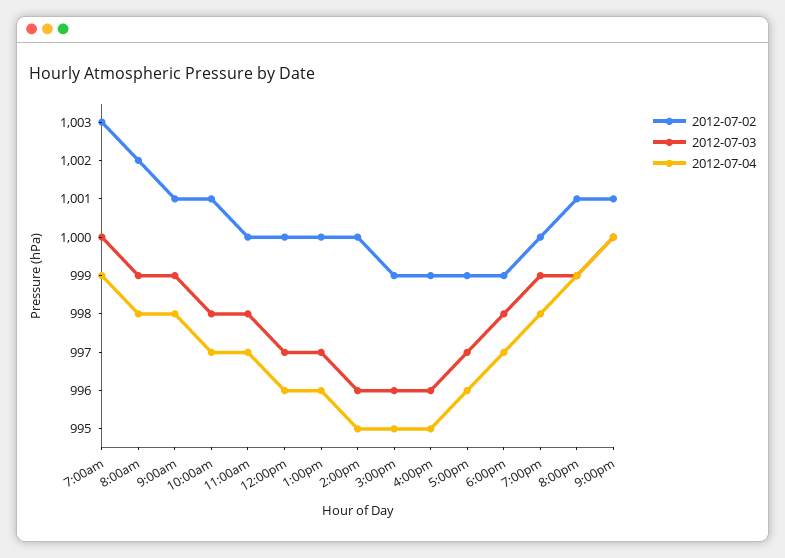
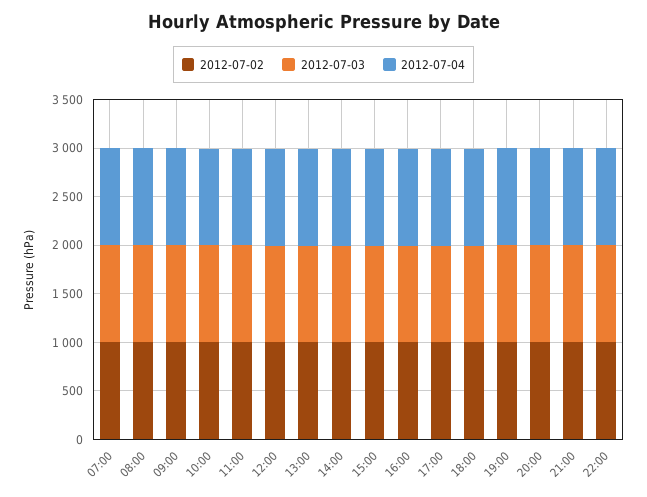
2012-07-02, 22:00: none -> 1000
2012-07-03, 22:00: none -> 1000
2012-07-04, 22:00: none -> 1000

